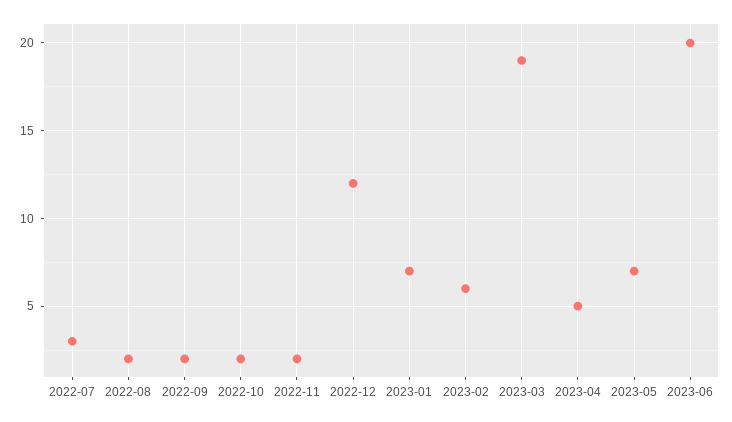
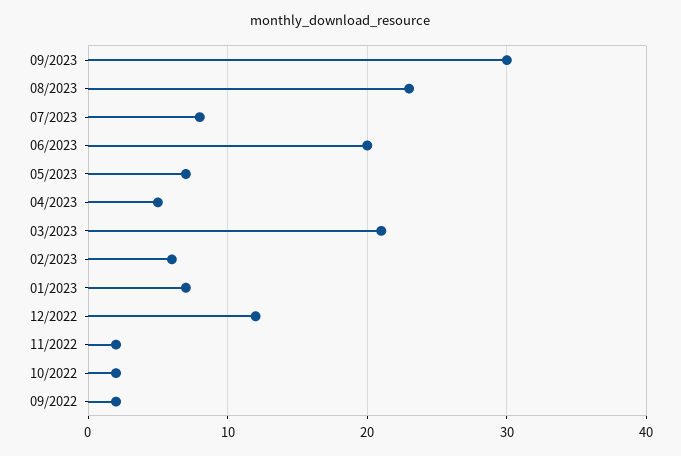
2022-07: 3 -> none
2022-08: 2 -> none
2023-03: 19 -> 21
09/2023: none -> 30
08/2023: none -> 23
07/2023: none -> 8

